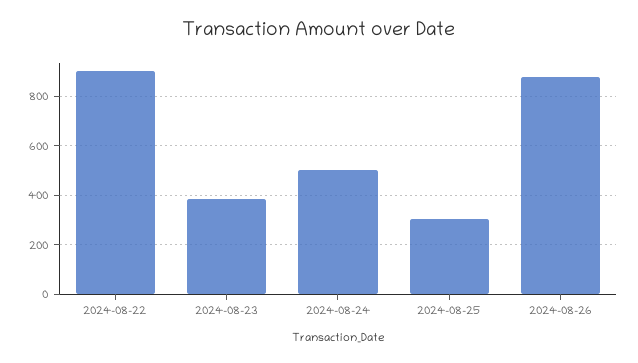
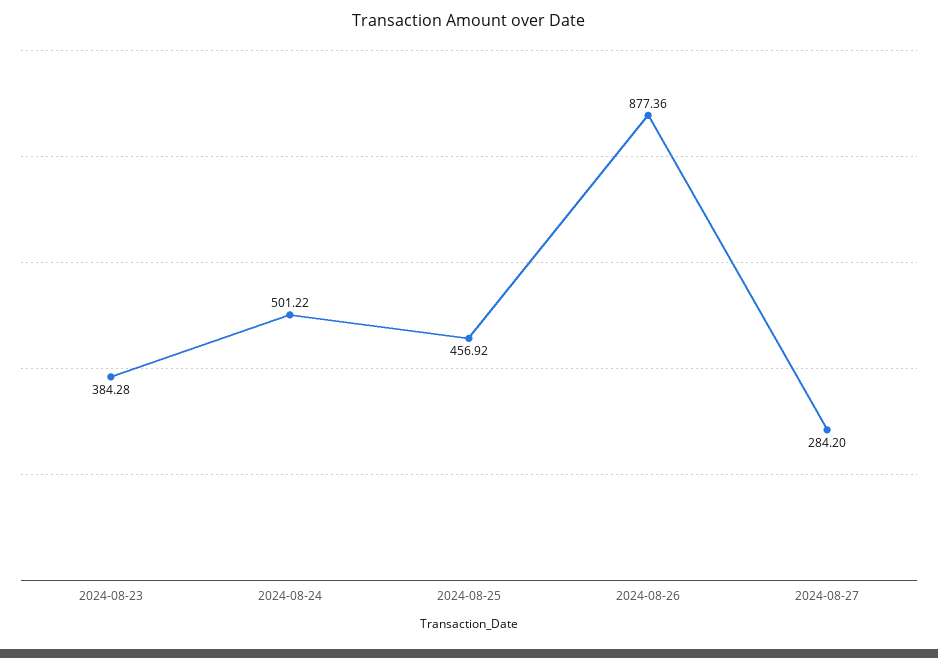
2024-08-22: 900 -> none
2024-08-25: 300 -> 456.92
2024-08-27: none -> 284.2

